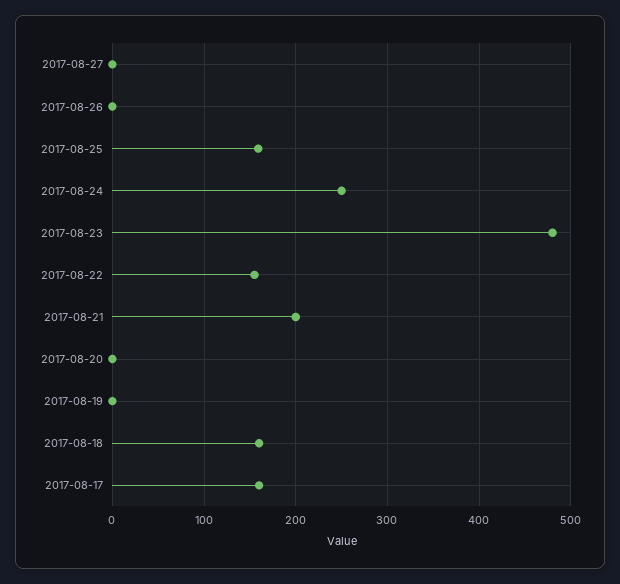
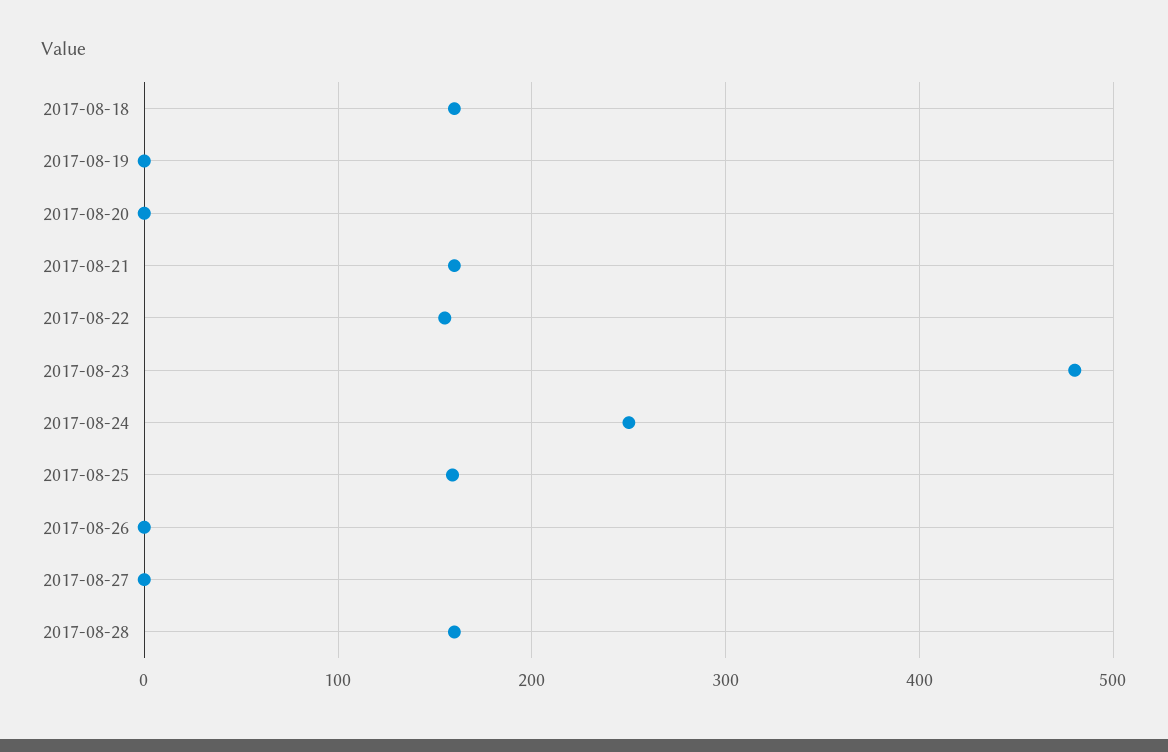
2017-08-21: 200 -> 160
2017-08-17: 160 -> none
2017-08-28: none -> 160

